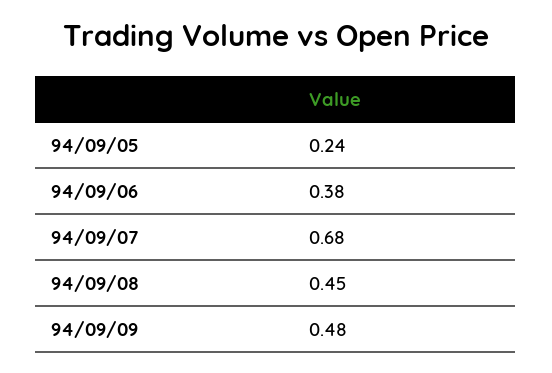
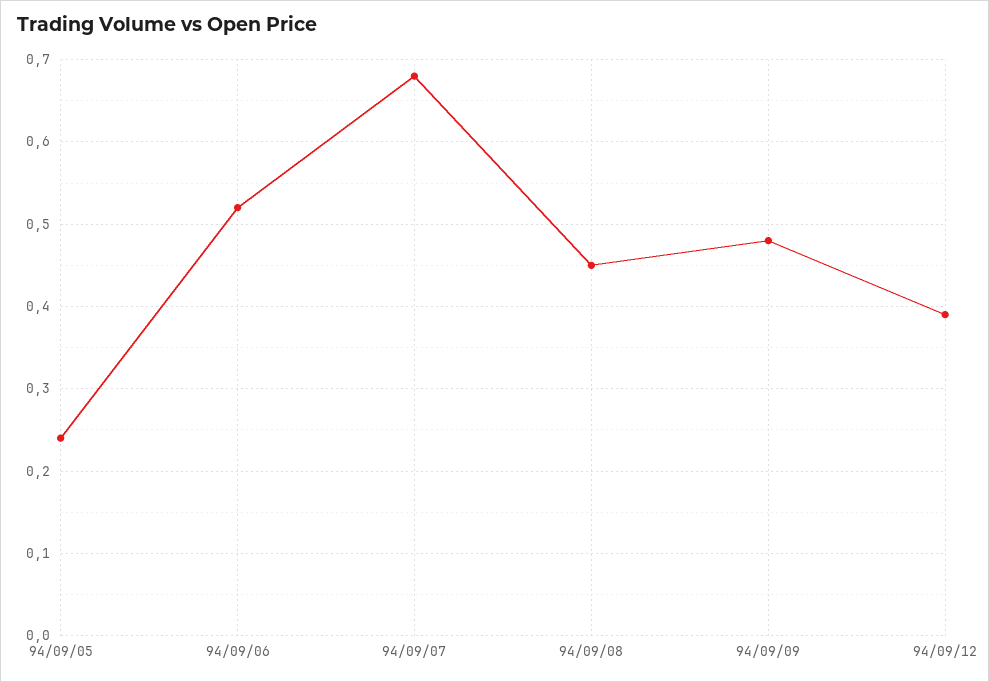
94/09/06: 0.38 -> 0.52
94/09/12: none -> 0.39

